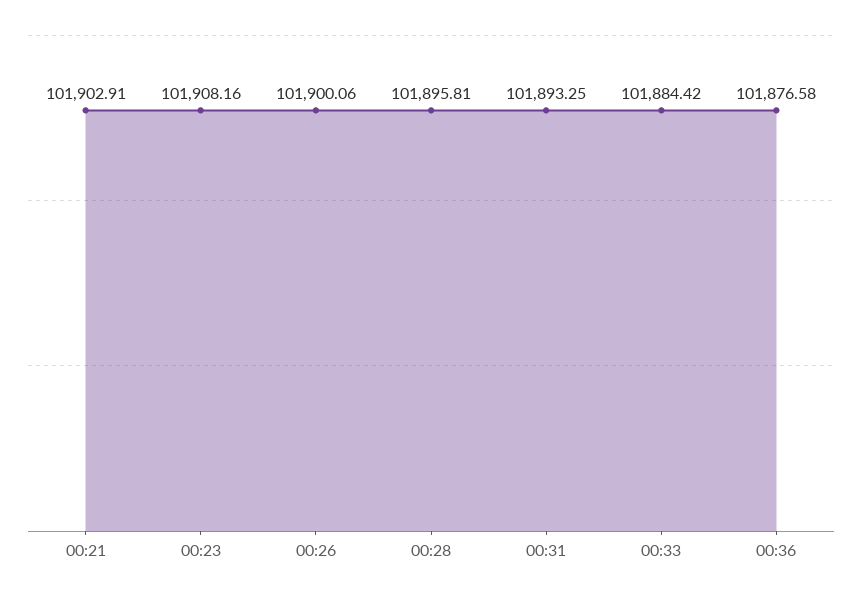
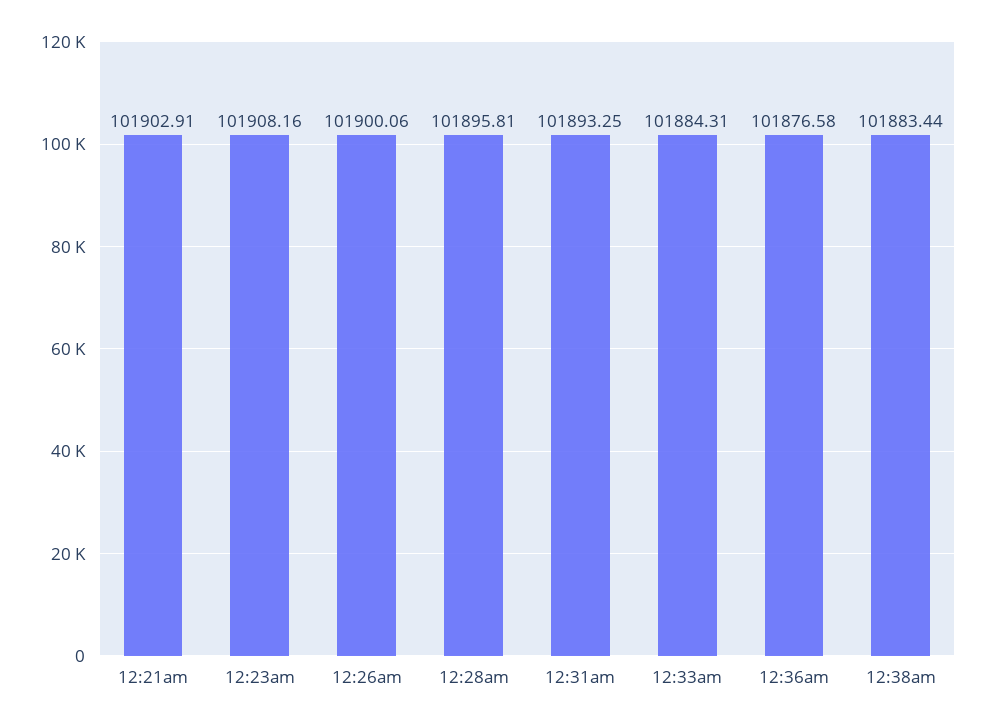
00:33: 101884.42 -> 101884.31
12:38am: none -> 101883.44

